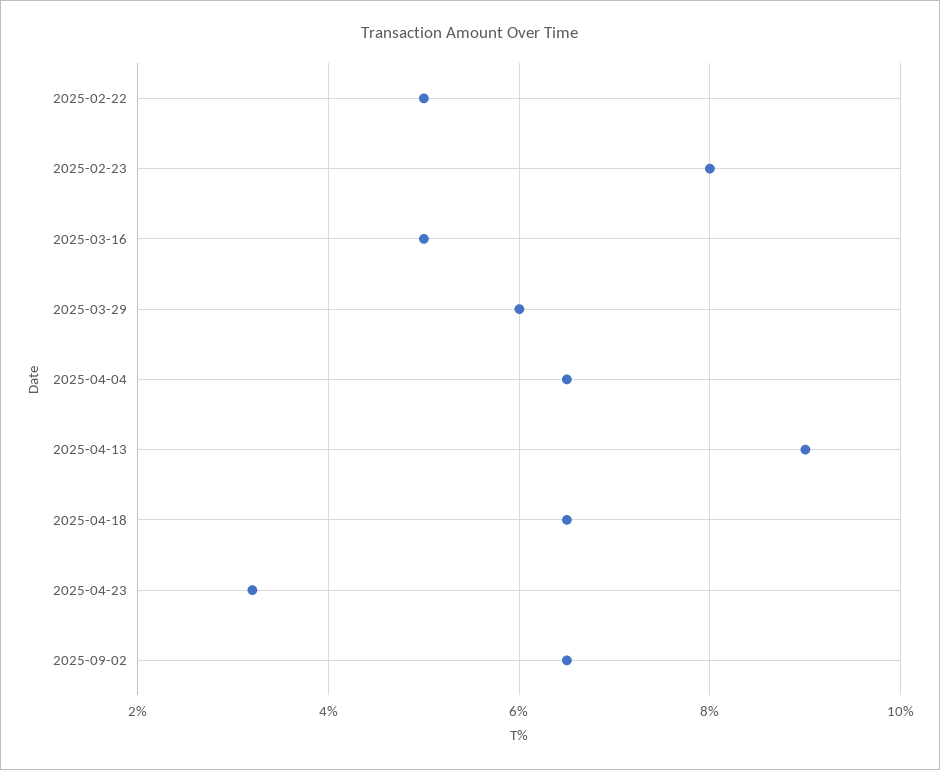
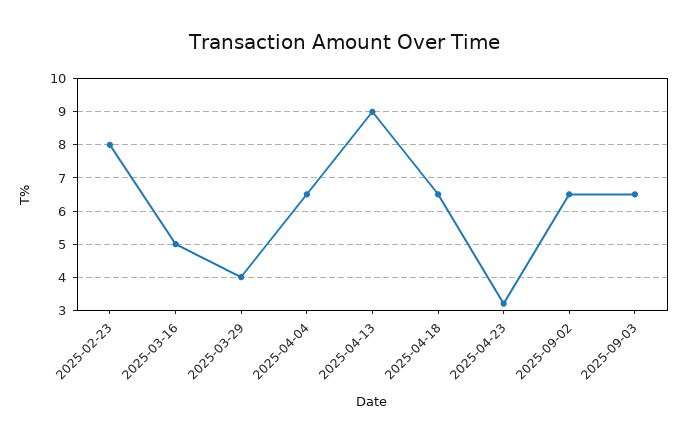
2025-02-22: 5 -> none
2025-03-29: 6 -> 4
2025-09-03: none -> 6.5

